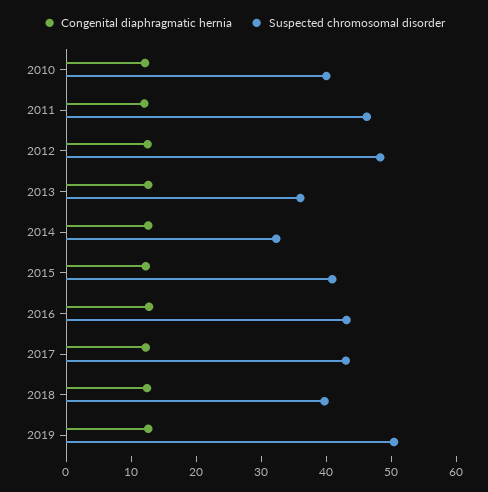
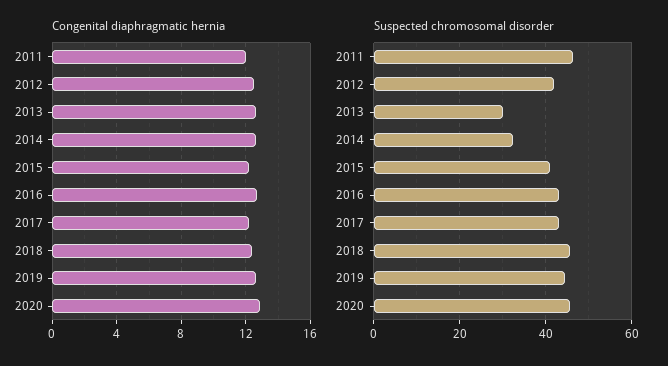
Congenital diaphragmatic hernia, 2010: 12 -> none
Suspected chromosomal disorder, 2010: 40 -> none
Suspected chromosomal disorder, 2012: 48 -> 42
Suspected chromosomal disorder, 2013: 36 -> 30
Suspected chromosomal disorder, 2018: 40 -> 46
Suspected chromosomal disorder, 2019: 50 -> 44
Congenital diaphragmatic hernia, 2020: none -> 13
Suspected chromosomal disorder, 2020: none -> 46

